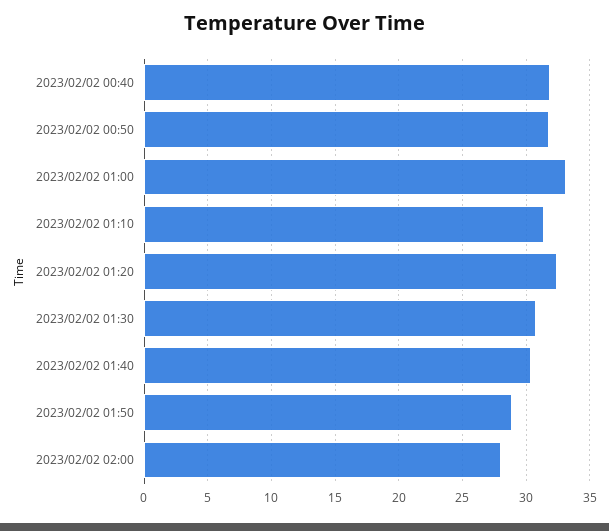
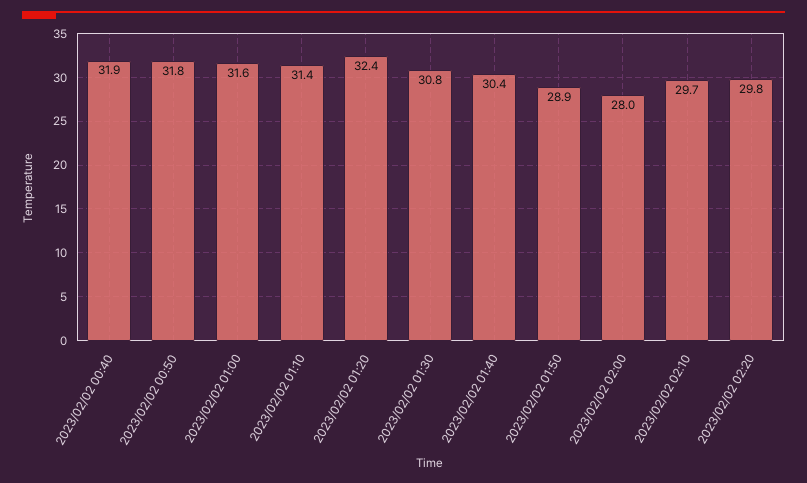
2023/02/02 01:00: 33 -> 31.6
2023/02/02 02:10: none -> 29.7
2023/02/02 02:20: none -> 29.8

